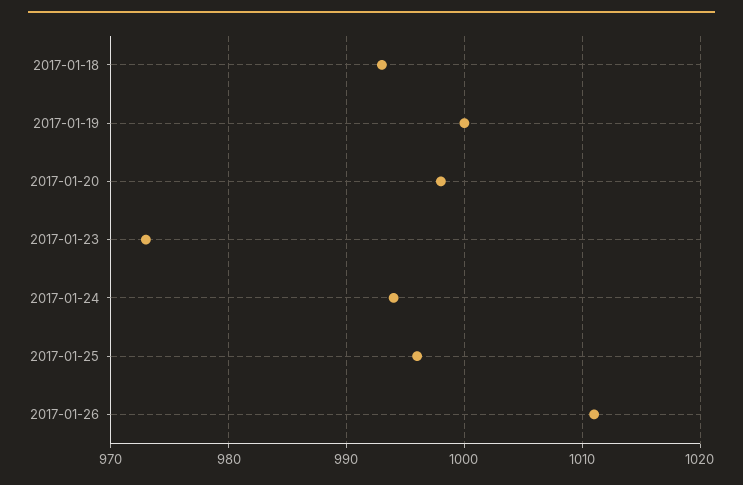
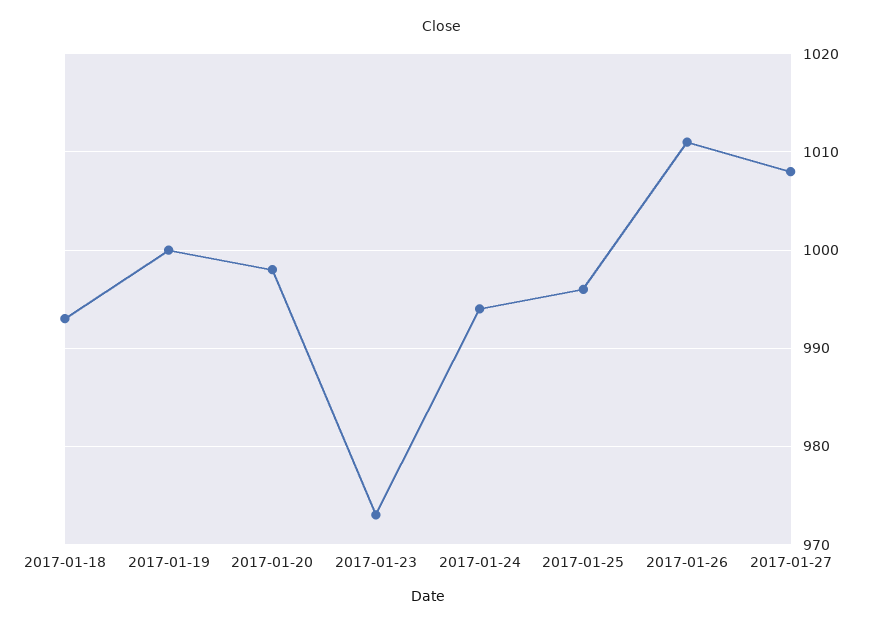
2017-01-27: none -> 1008

